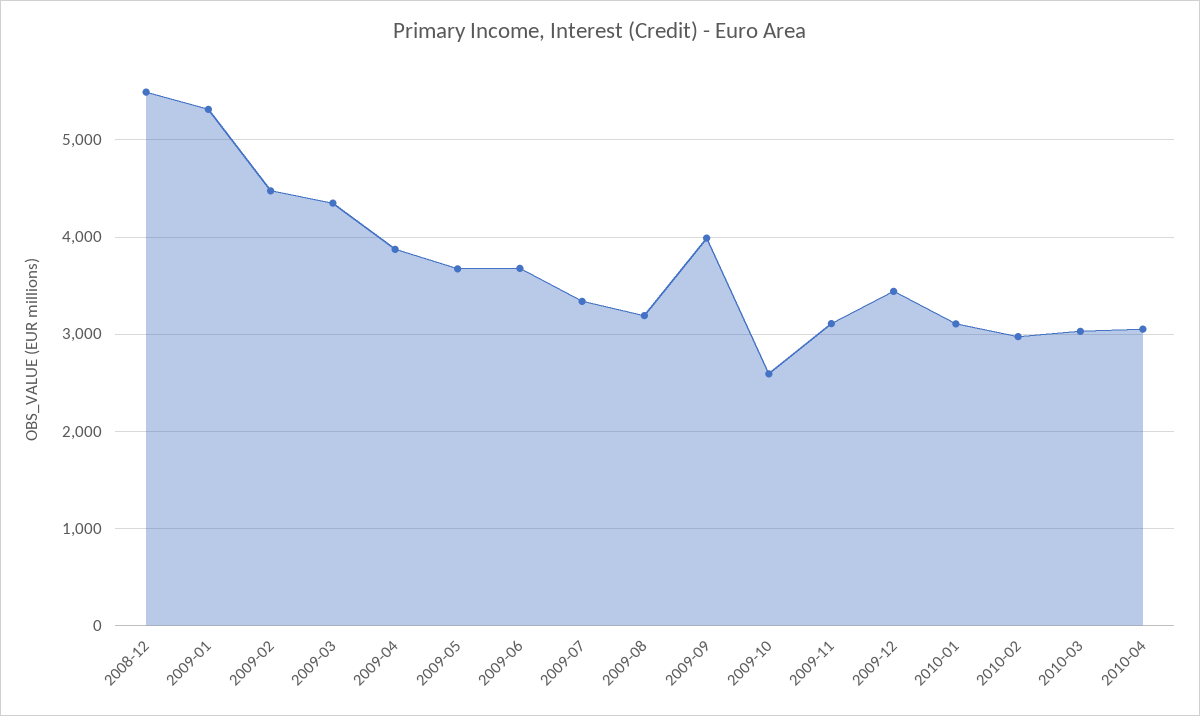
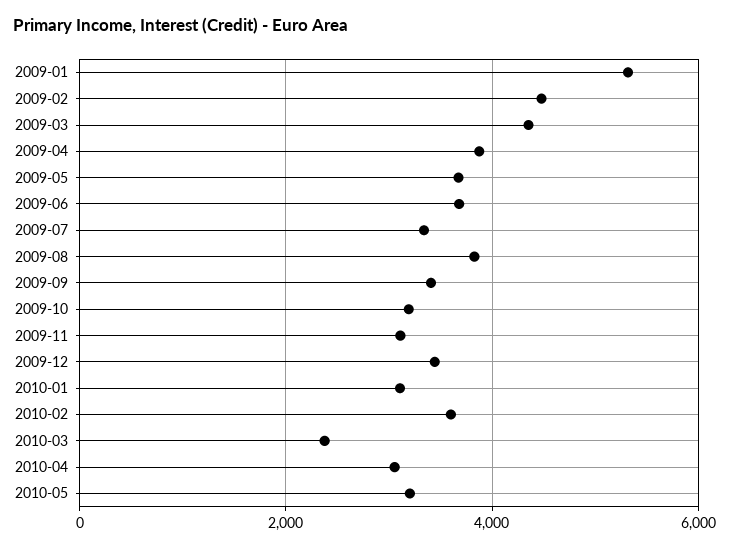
2008-12: 5500 -> none
2009-08: 3200 -> 3800
2009-09: 4000 -> 3400
2009-10: 2600 -> 3200
2010-02: 3000 -> 3600
2010-03: 3000 -> 2400
2010-05: none -> 3200

